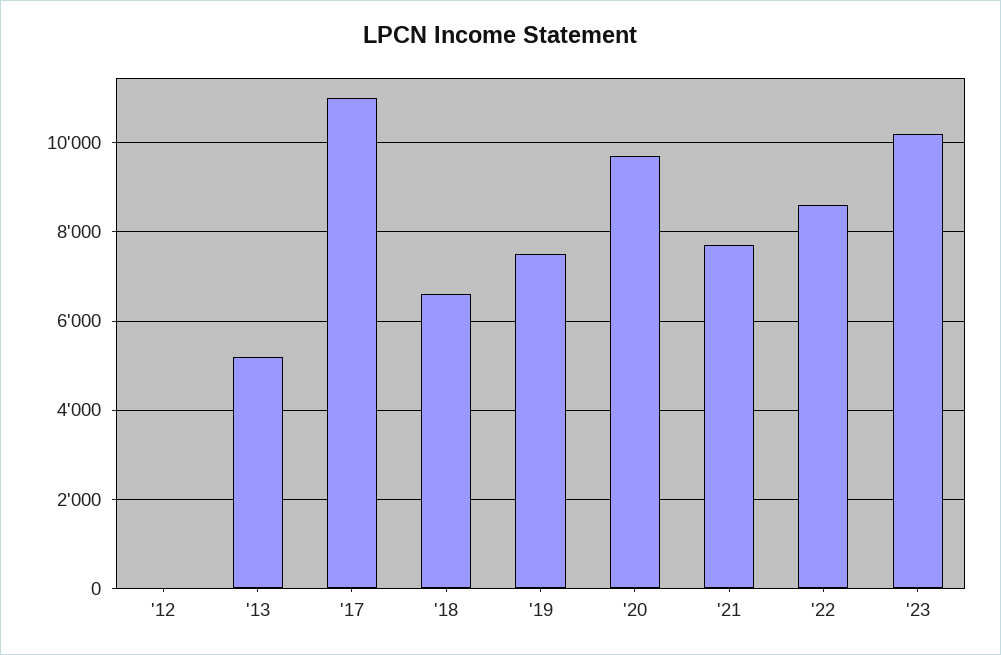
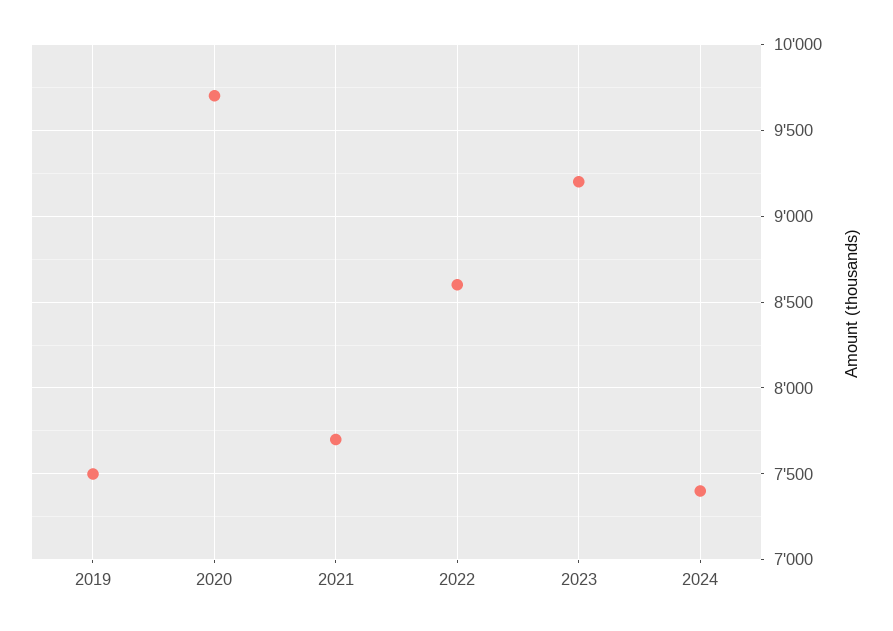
'12: 0 -> none
'13: 5200 -> none
'17: 11000 -> none
'18: 6600 -> none
'23: 10200 -> 9200
2024: none -> 7400

